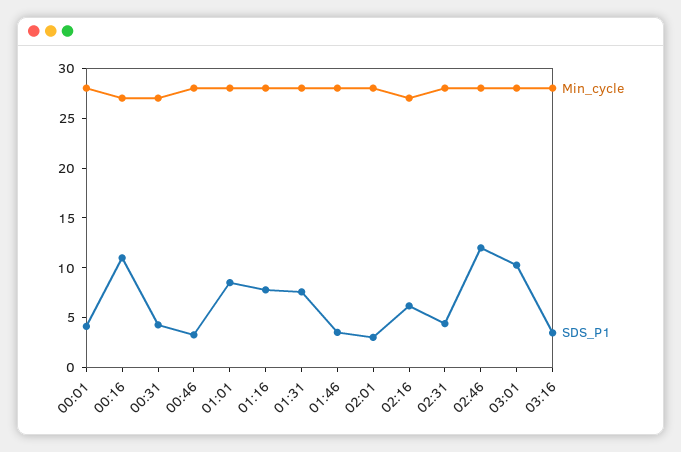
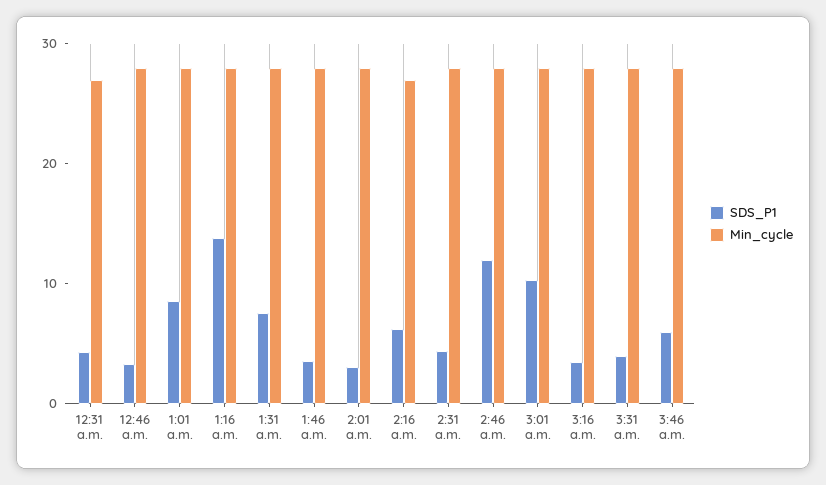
Min_cycle, 00:01: 28 -> none
SDS_P1, 00:01: 4 -> none
Min_cycle, 00:16: 27 -> none
SDS_P1, 00:16: 11 -> none
SDS_P1, 01:16: 8 -> 14
SDS_P1, 3:31 a.m.: none -> 4
Min_cycle, 3:31 a.m.: none -> 28
SDS_P1, 3:46 a.m.: none -> 6
Min_cycle, 3:46 a.m.: none -> 28

